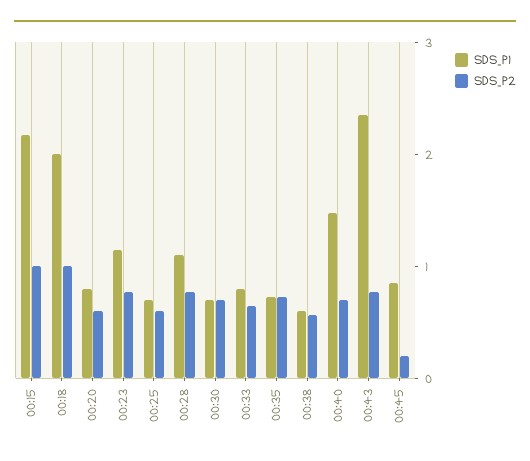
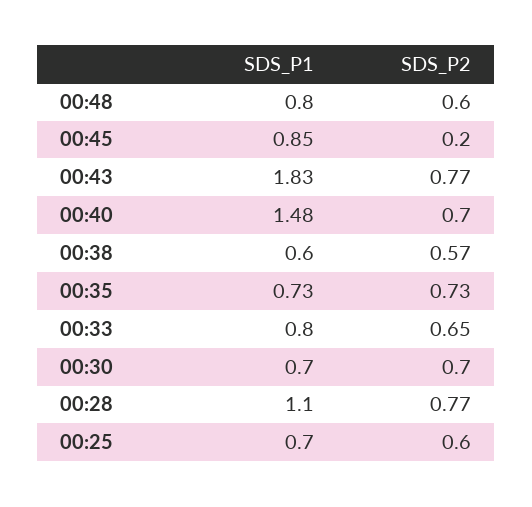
SDS_P1, 00:15: 2.2 -> none
SDS_P2, 00:15: 1 -> none
SDS_P1, 00:18: 2 -> none
SDS_P2, 00:18: 1 -> none
SDS_P1, 00:20: 0.8 -> none
SDS_P2, 00:20: 0.6 -> none
SDS_P1, 00:23: 1.2 -> none
SDS_P2, 00:23: 0.8 -> none
SDS_P1, 00:43: 2.4 -> 1.83
SDS_P1, 00:48: none -> 0.8
SDS_P2, 00:48: none -> 0.6

